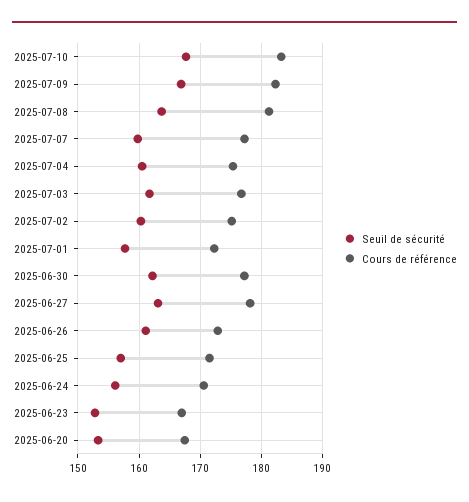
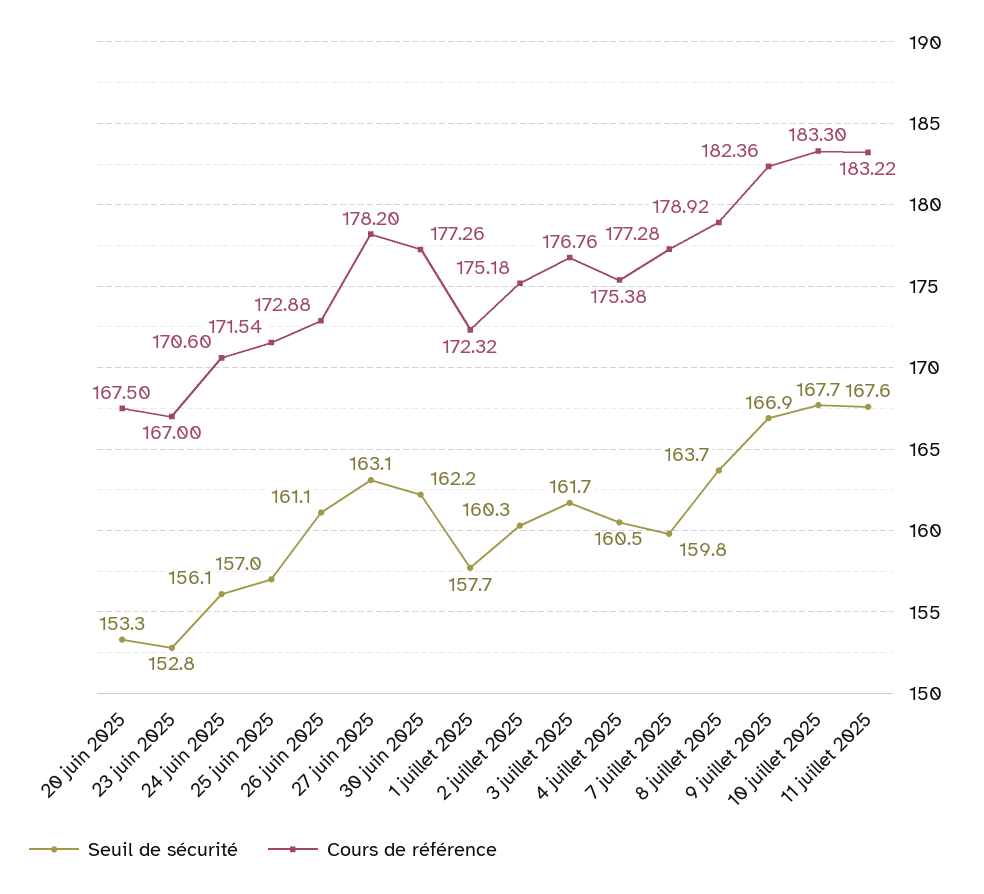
Cours de référence, 2025-07-08: 181 -> 178.92
Seuil de sécurité, 11 juillet 2025: none -> 167.6
Cours de référence, 11 juillet 2025: none -> 183.22

